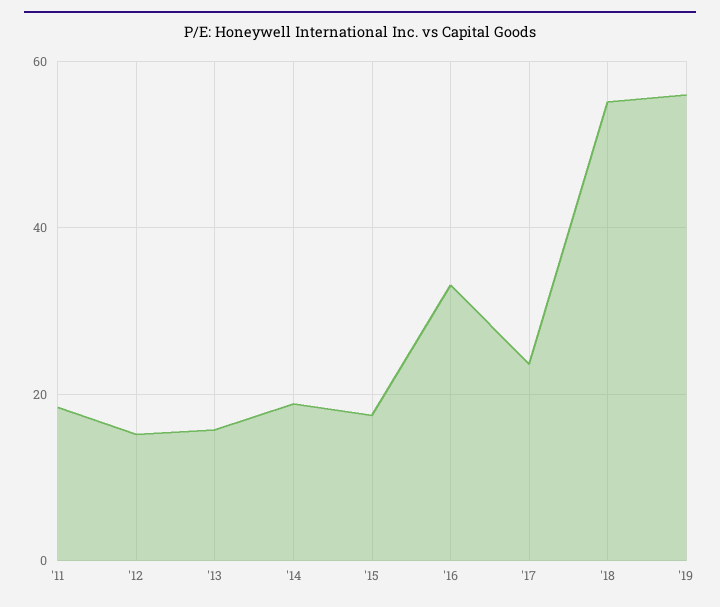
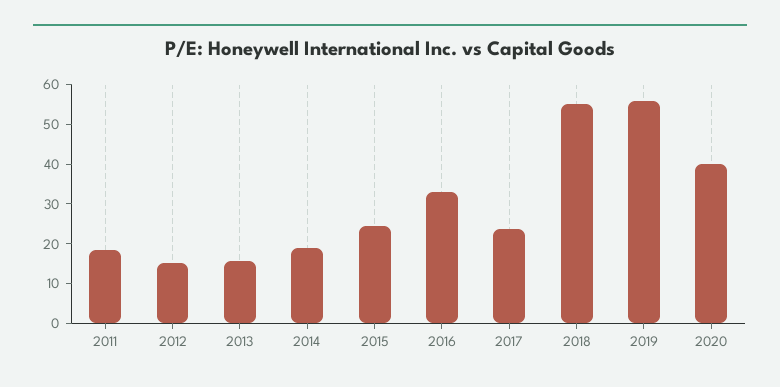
'15: 18 -> 25
2020: none -> 40

